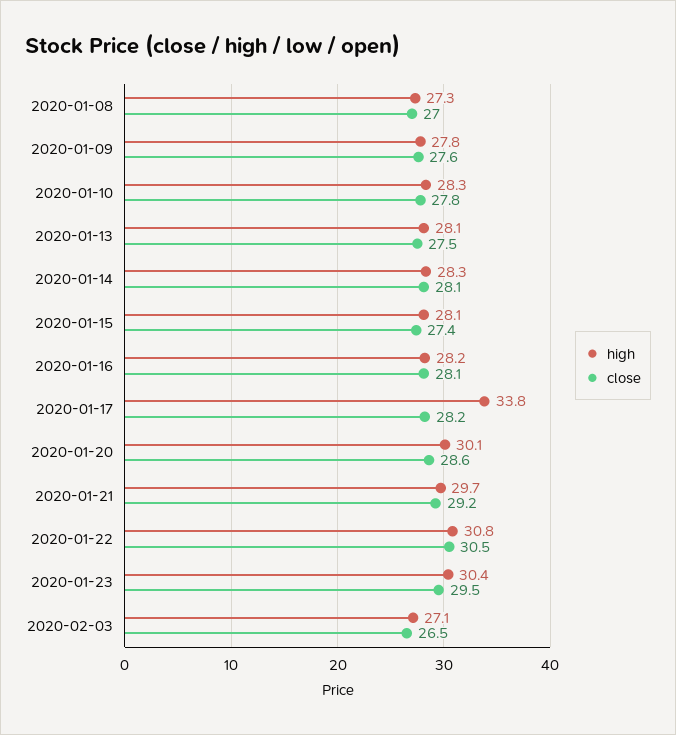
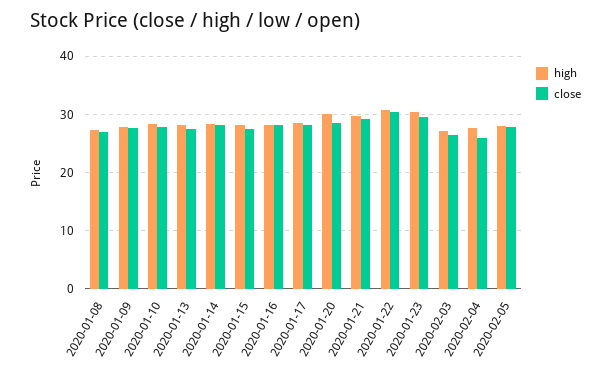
high, 2020-01-17: 33.8 -> 28
high, 2020-02-04: none -> 28
close, 2020-02-04: none -> 26
high, 2020-02-05: none -> 28
close, 2020-02-05: none -> 28

